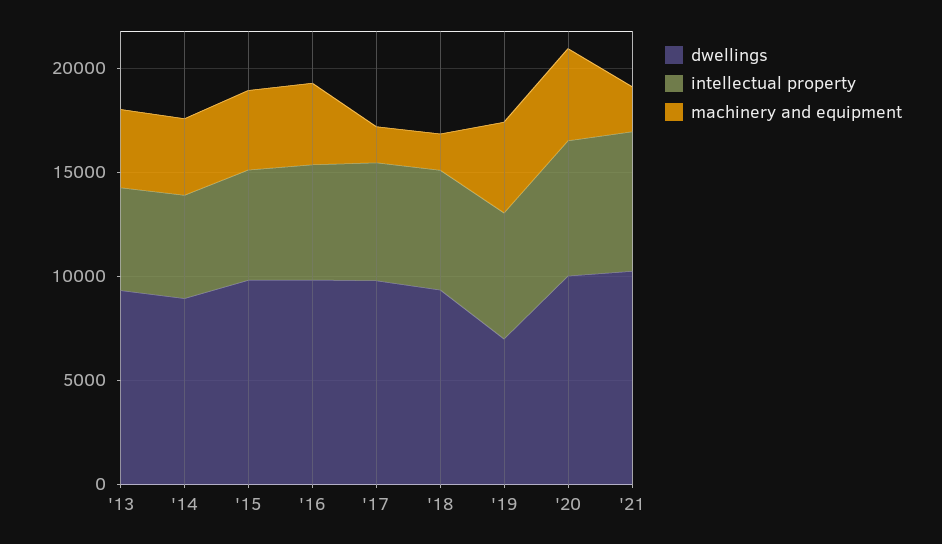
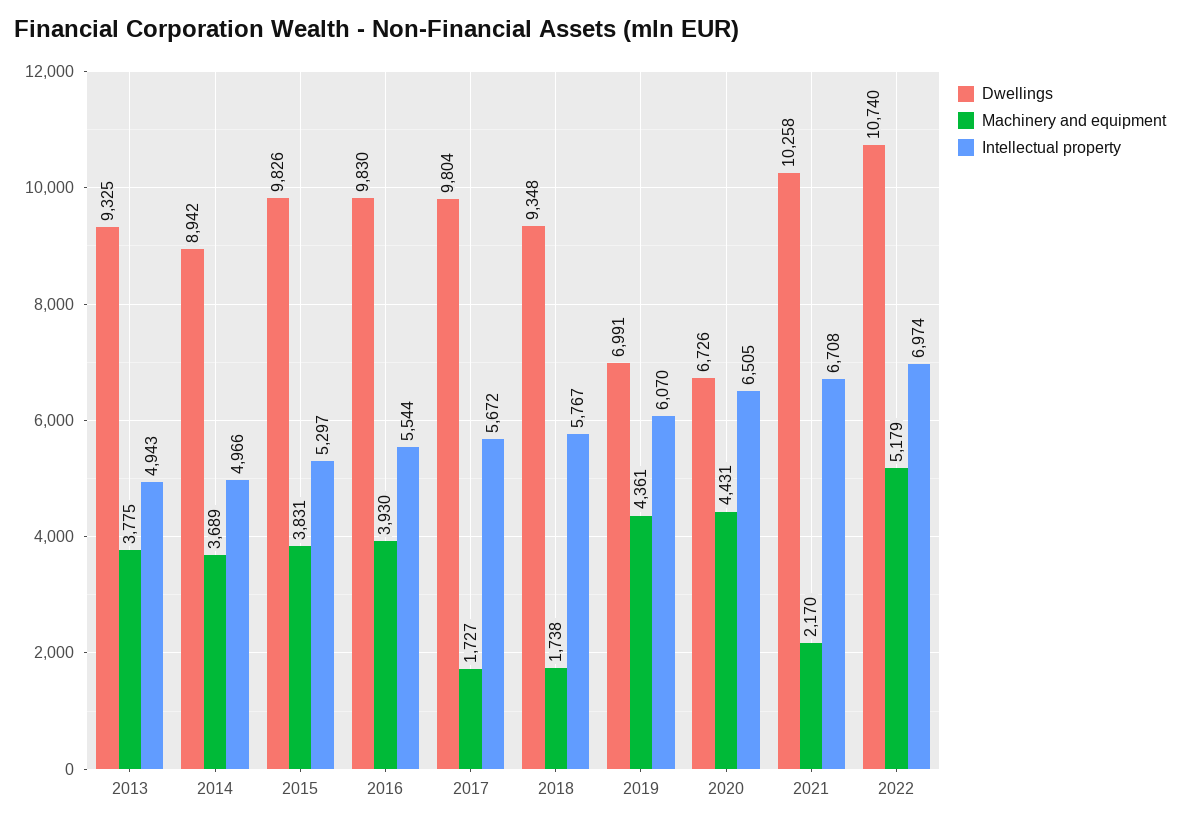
dwellings, '20: 10000 -> 6726
dwellings, 2022: none -> 10740
machinery and equipment, 2022: none -> 5179
intellectual property, 2022: none -> 6974

